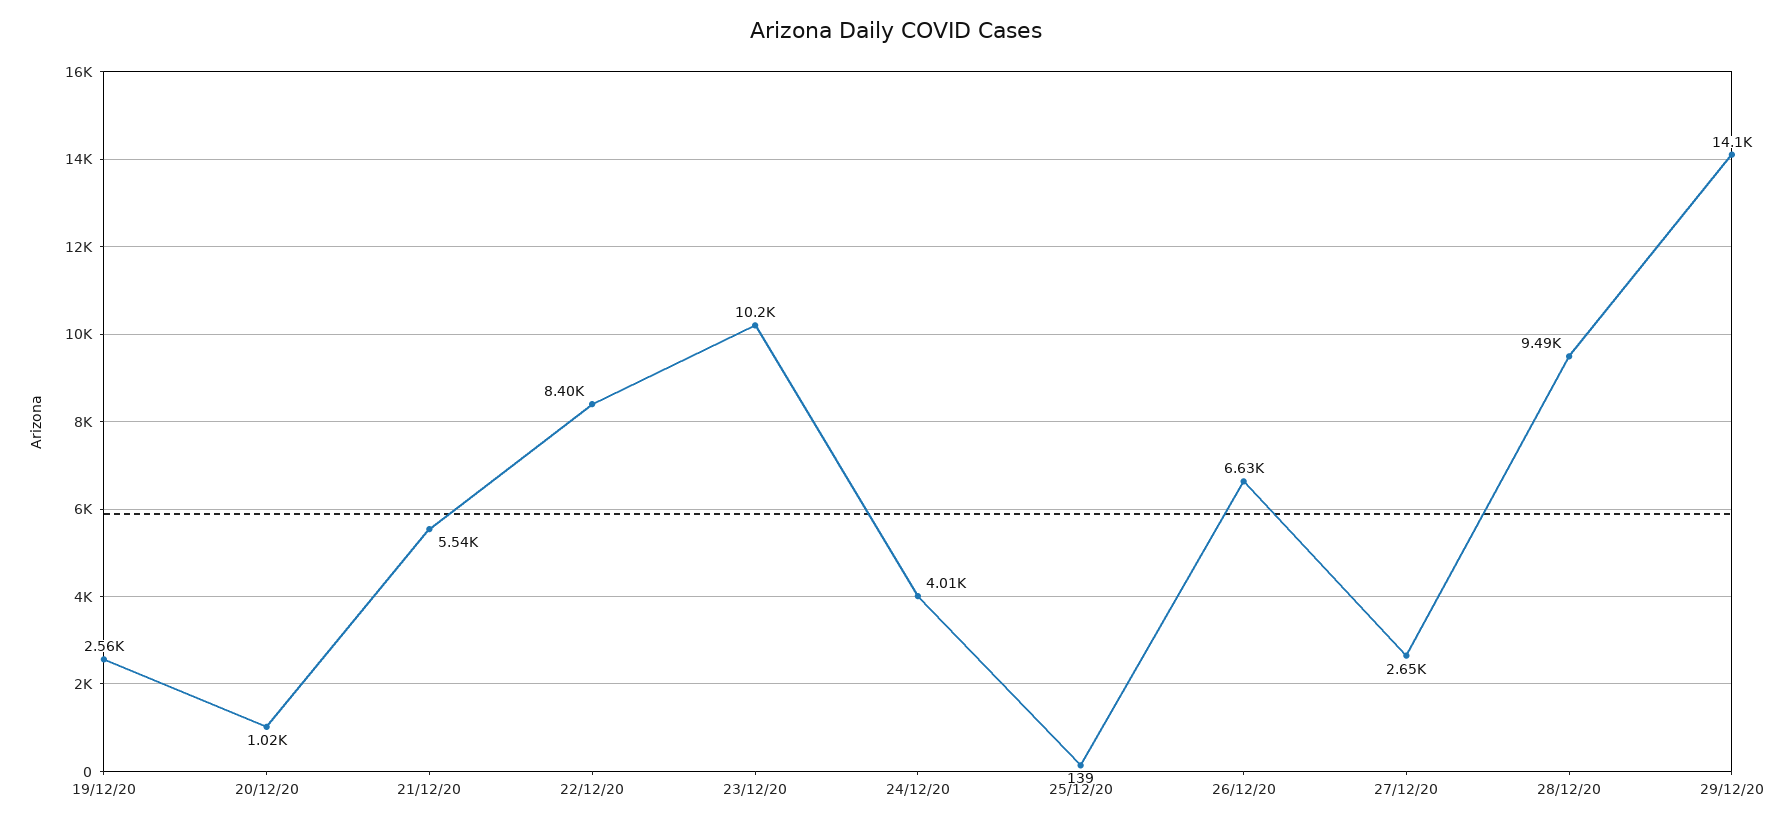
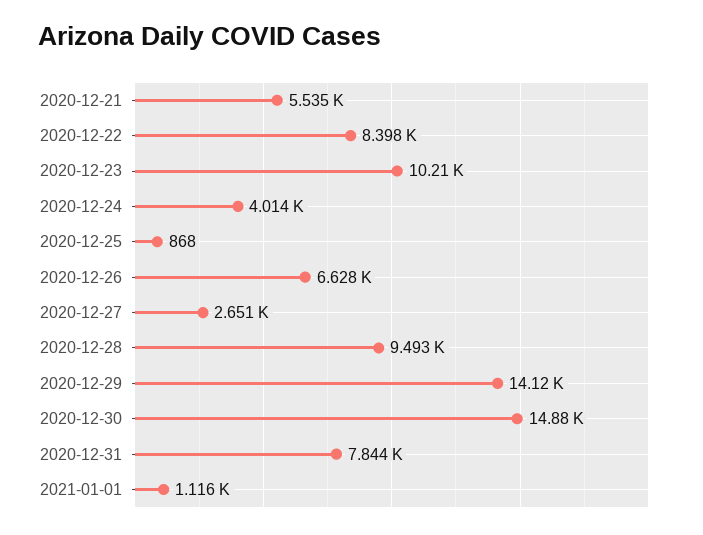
19/12/20: 2560 -> none
20/12/20: 1020 -> none
25/12/20: 139 -> 868
2020-12-30: none -> 14880
2020-12-31: none -> 7844
2021-01-01: none -> 1116

